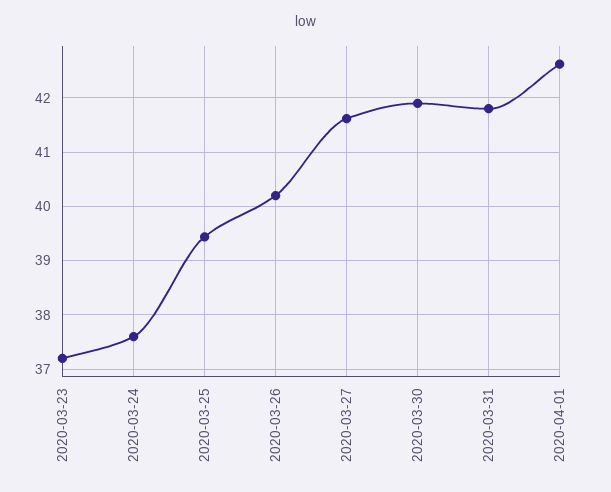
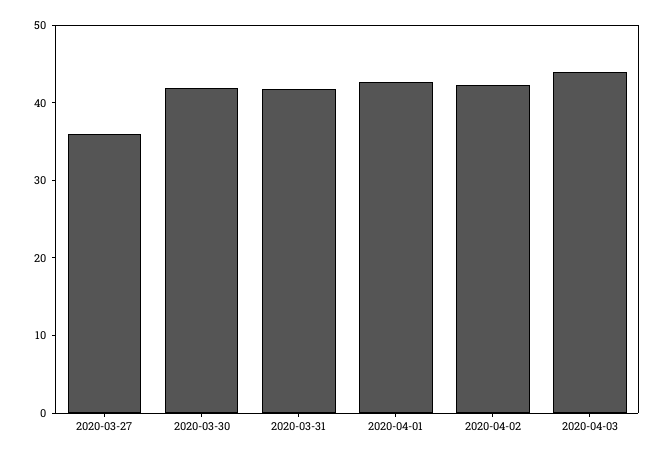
2020-03-23: 37.2 -> none
2020-03-24: 37.6 -> none
2020-03-25: 39.4 -> none
2020-03-26: 40.2 -> none
2020-03-27: 41.6 -> 36
2020-04-02: none -> 42
2020-04-03: none -> 44

